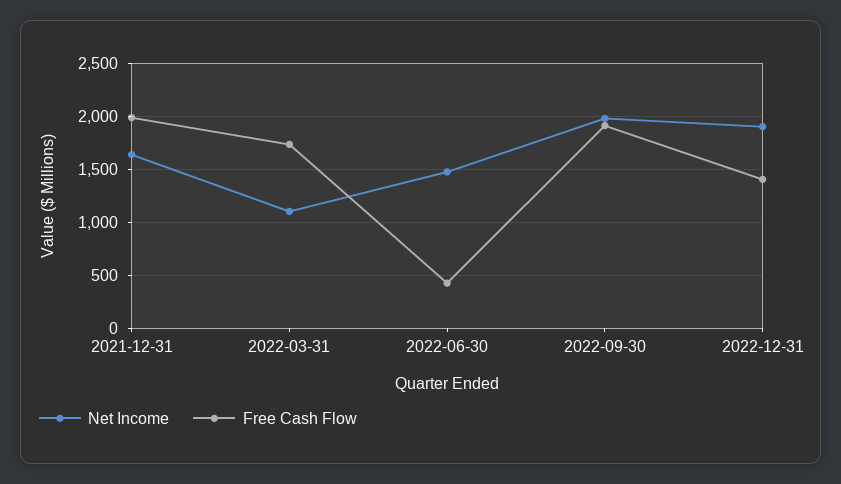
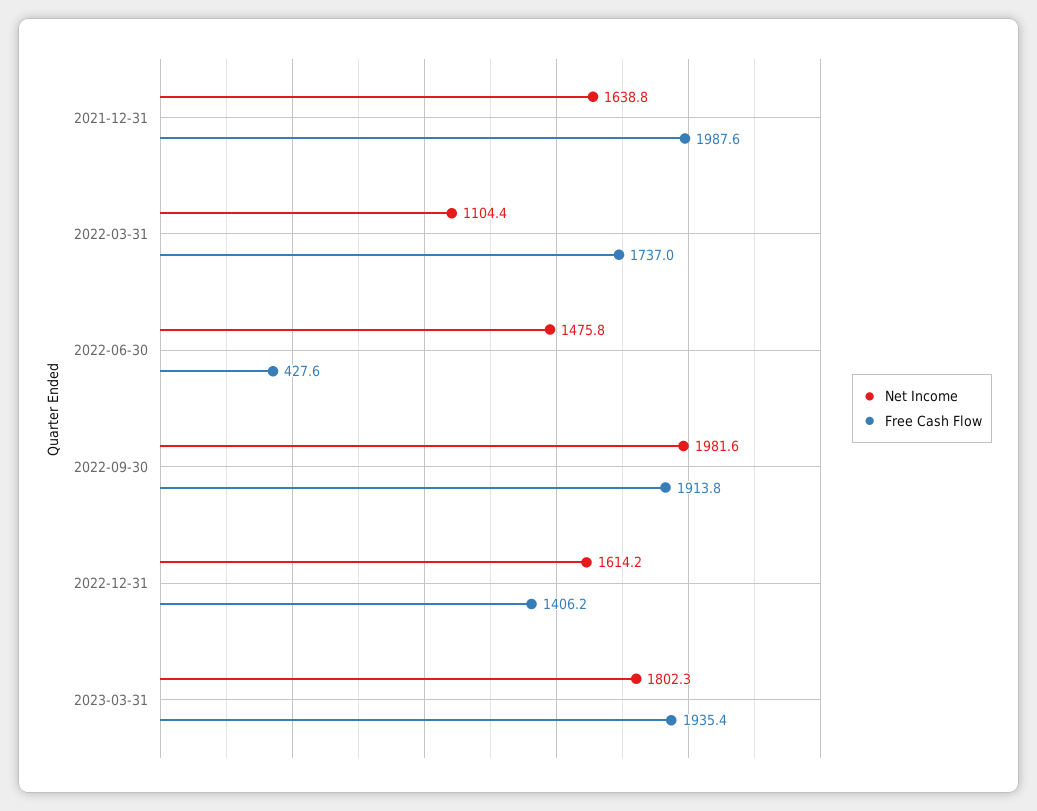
Net Income, 2022-12-31: 1900 -> 1614.2
Net Income, 2023-03-31: none -> 1802.3
Free Cash Flow, 2023-03-31: none -> 1935.4

